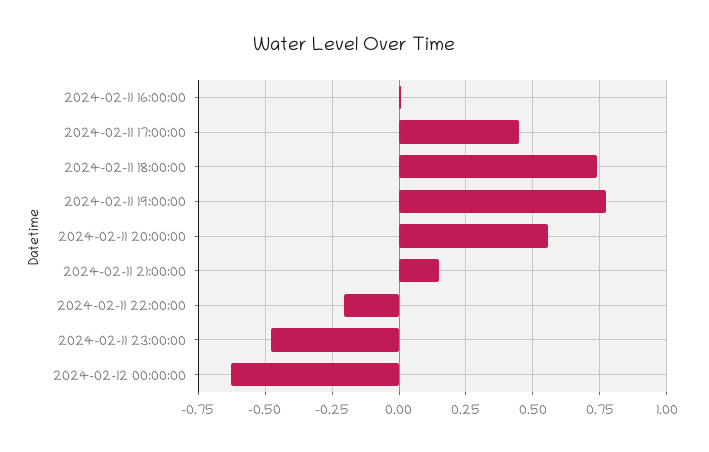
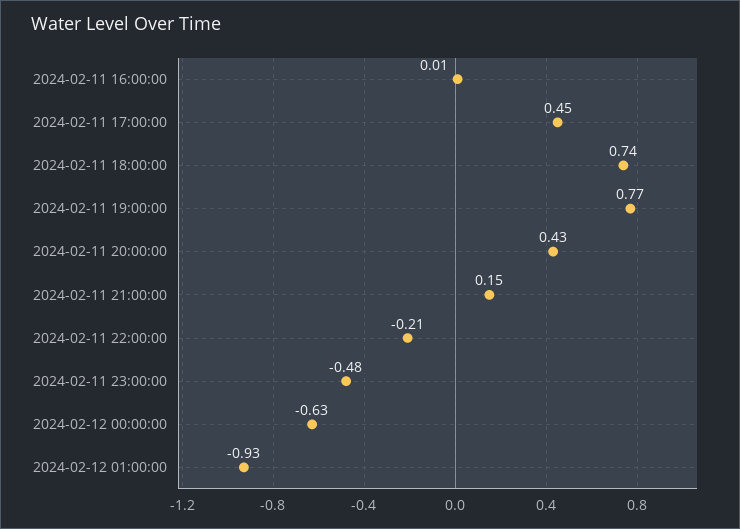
2024-02-11 20:00:00: 0.55 -> 0.43
2024-02-12 01:00:00: none -> -0.93

